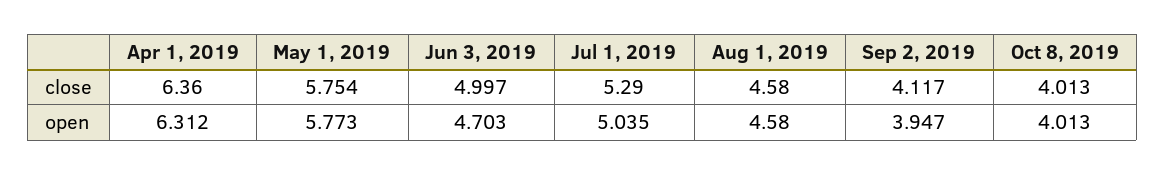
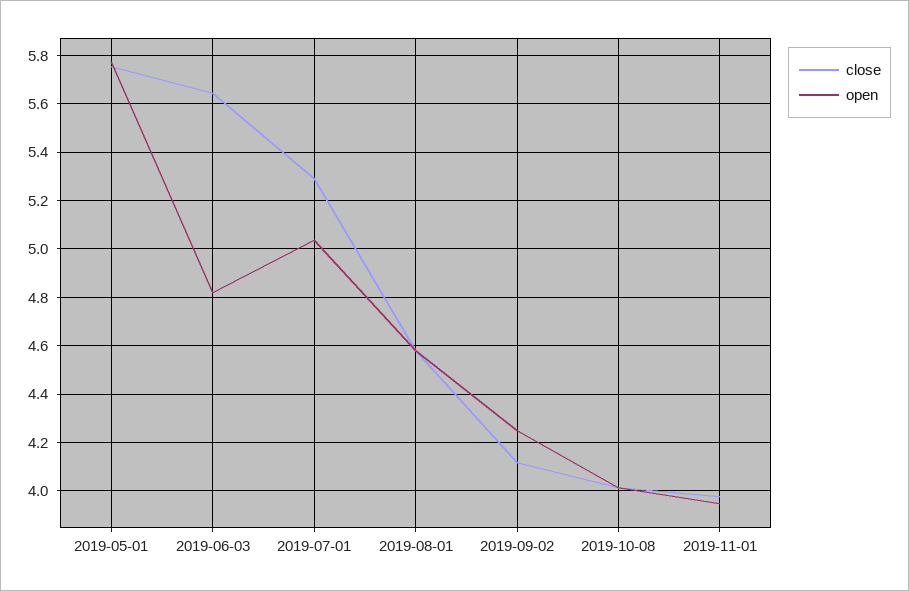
close, Apr 1, 2019: 6.36 -> none
close, Jun 3, 2019: 4.997 -> 5.65
open, Apr 1, 2019: 6.312 -> none
open, Jun 3, 2019: 4.703 -> 4.825
open, Sep 2, 2019: 3.947 -> 4.25
close, 2019-11-01: none -> 3.975
open, 2019-11-01: none -> 3.95

